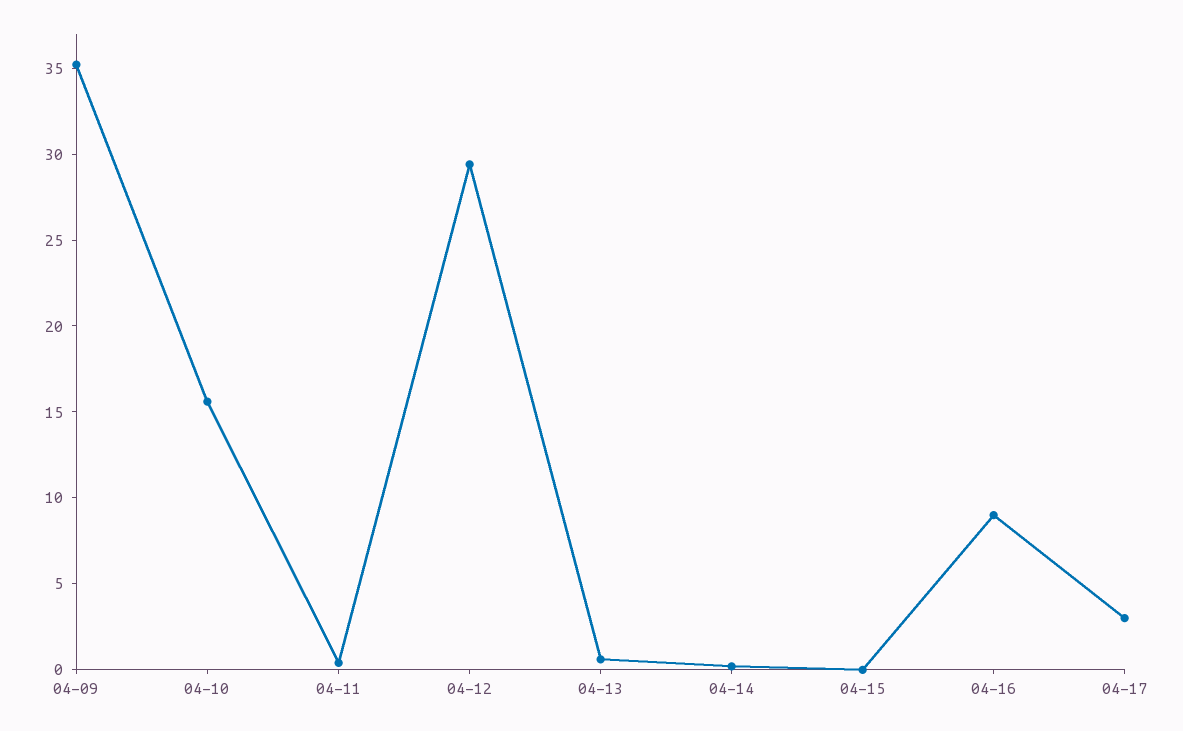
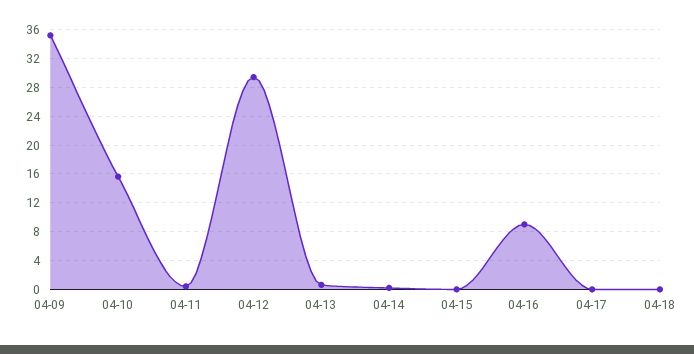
04-17: 3 -> 0
04-18: none -> 0

